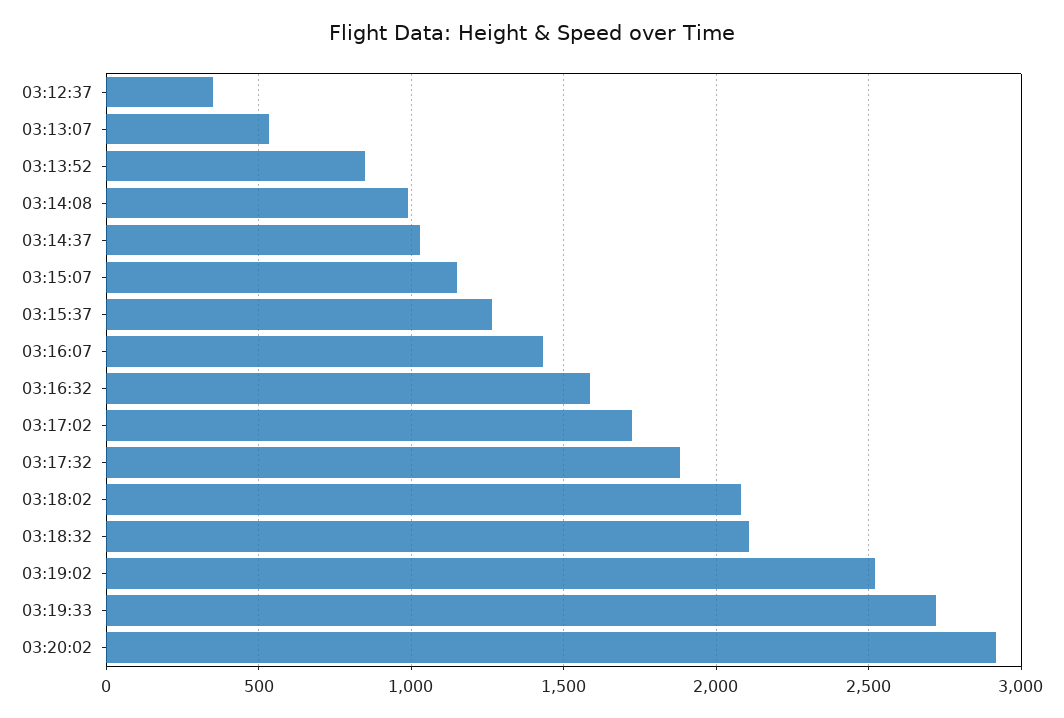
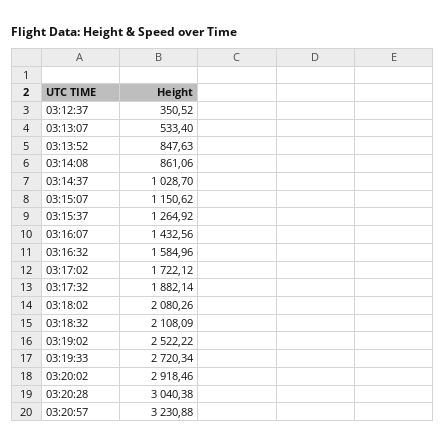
03:14:08: 1000 -> 861.06
03:20:28: none -> 3040.38
03:20:57: none -> 3230.88

